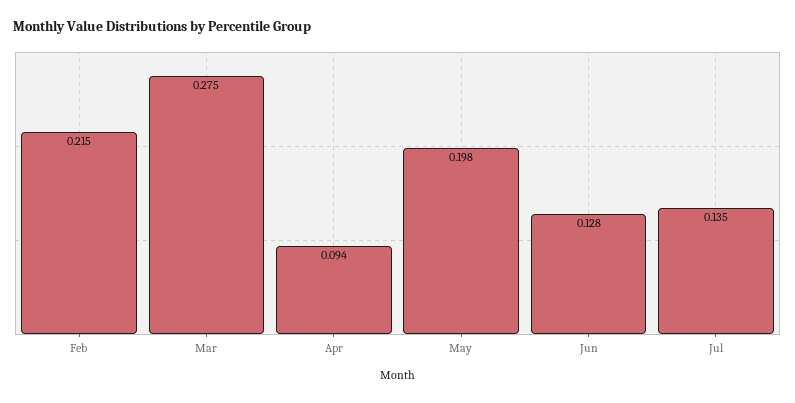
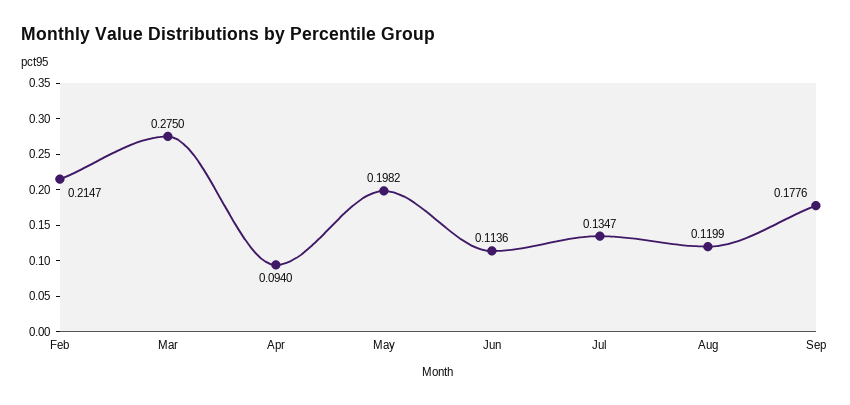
Jun: 0.128 -> 0.1136
Aug: none -> 0.1199
Sep: none -> 0.1776

